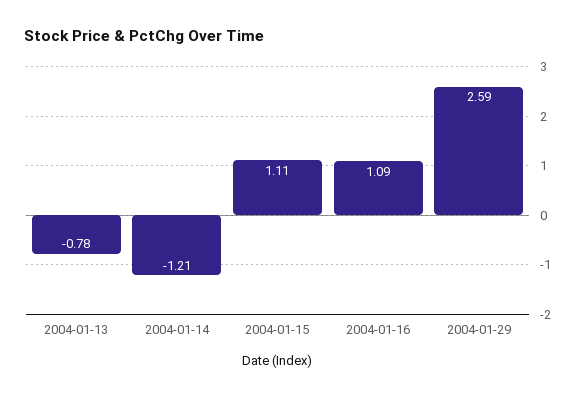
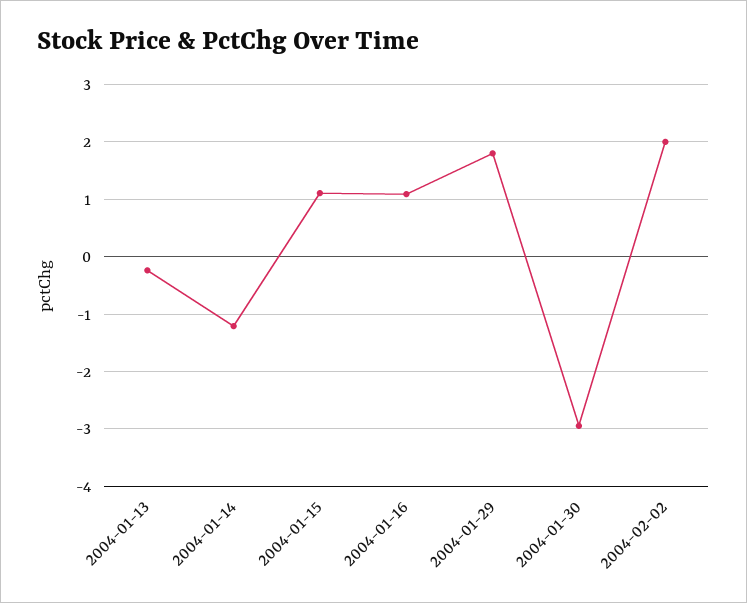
2004-01-13: -0.78 -> -0.2
2004-01-29: 2.59 -> 1.8
2004-01-30: none -> -3
2004-02-02: none -> 2

